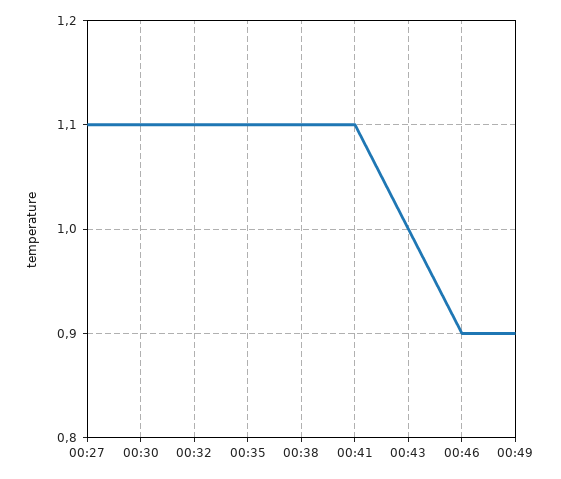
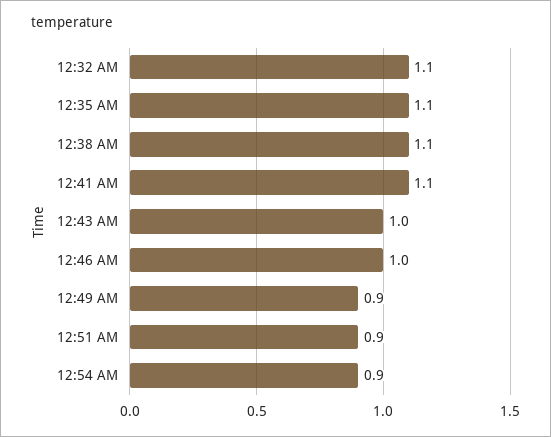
00:27: 1.1 -> none
00:30: 1.1 -> none
00:46: 0.9 -> 1
12:51 AM: none -> 0.9
12:54 AM: none -> 0.9

